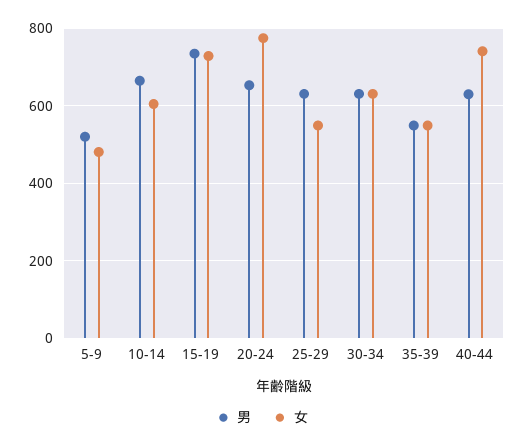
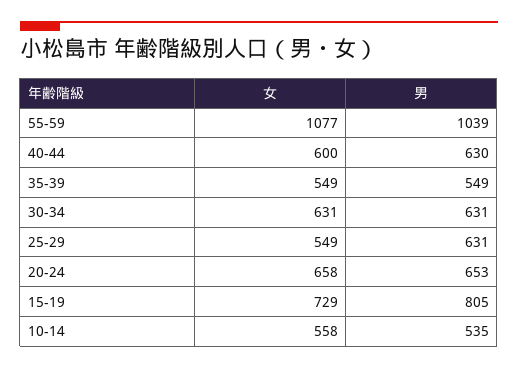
男, 5-9: 520 -> none
女, 5-9: 480 -> none
男, 10-14: 660 -> 535
女, 10-14: 600 -> 558
男, 15-19: 740 -> 805
女, 20-24: 780 -> 658
女, 40-44: 740 -> 600
女, 55-59: none -> 1077
男, 55-59: none -> 1039

